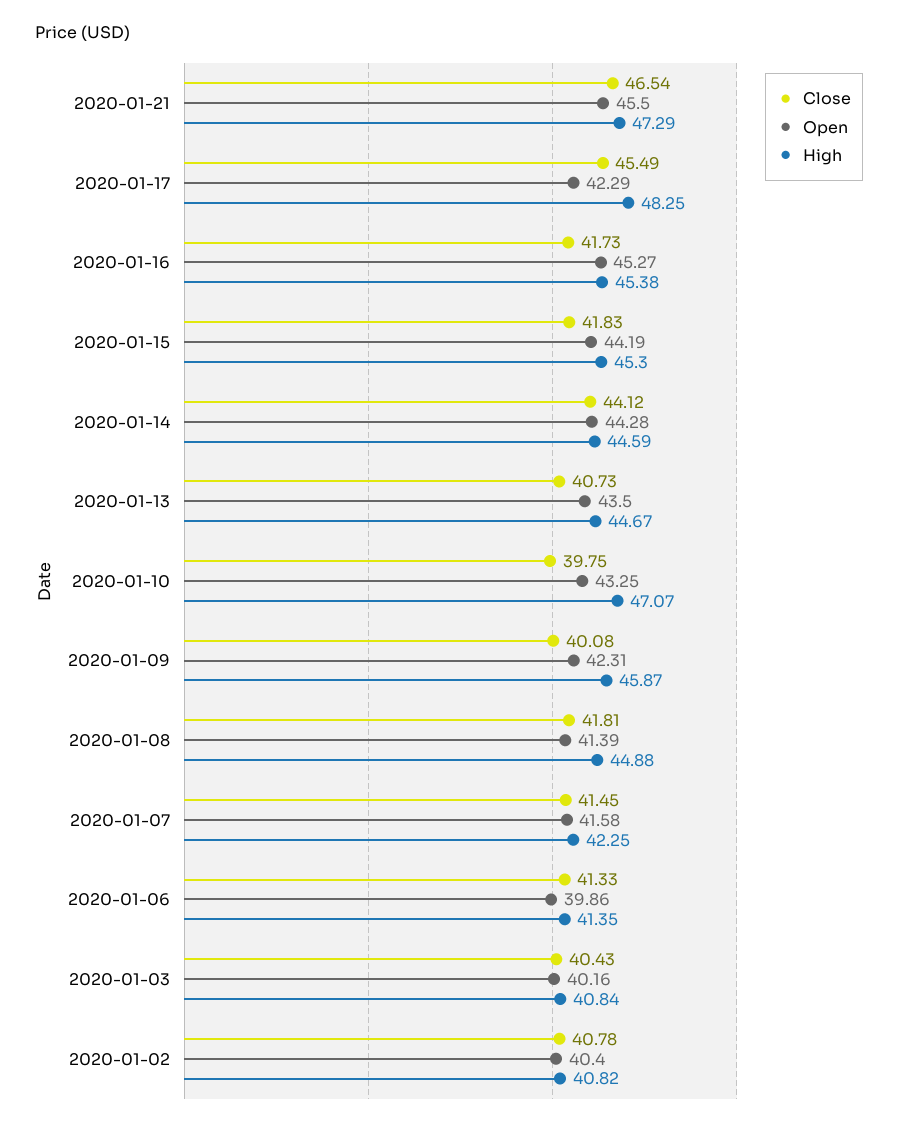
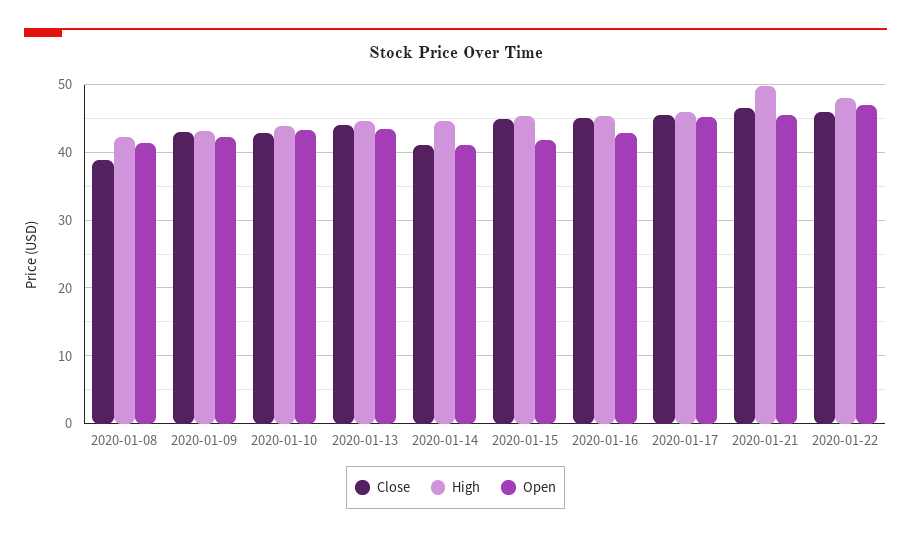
High, 2020-01-21: 47.29 -> 50
Open, 2020-01-17: 42.29 -> 45
High, 2020-01-17: 48.25 -> 46
Close, 2020-01-16: 41.73 -> 45
Open, 2020-01-16: 45.27 -> 43
Close, 2020-01-15: 41.83 -> 45
Open, 2020-01-15: 44.19 -> 42
Close, 2020-01-14: 44.12 -> 41
Open, 2020-01-14: 44.28 -> 41
Close, 2020-01-13: 40.73 -> 44
Close, 2020-01-10: 39.75 -> 43
High, 2020-01-10: 47.07 -> 44
Close, 2020-01-09: 40.08 -> 43
High, 2020-01-09: 45.87 -> 43
Close, 2020-01-08: 41.81 -> 39
High, 2020-01-08: 44.88 -> 42
Close, 2020-01-07: 41.45 -> none
Open, 2020-01-07: 41.58 -> none
High, 2020-01-07: 42.25 -> none
Close, 2020-01-06: 41.33 -> none
Open, 2020-01-06: 39.86 -> none
High, 2020-01-06: 41.35 -> none
Close, 2020-01-03: 40.43 -> none
Open, 2020-01-03: 40.16 -> none
High, 2020-01-03: 40.84 -> none
Close, 2020-01-02: 40.78 -> none
Open, 2020-01-02: 40.4 -> none
High, 2020-01-02: 40.82 -> none
Close, 2020-01-22: none -> 46
High, 2020-01-22: none -> 48
Open, 2020-01-22: none -> 47

